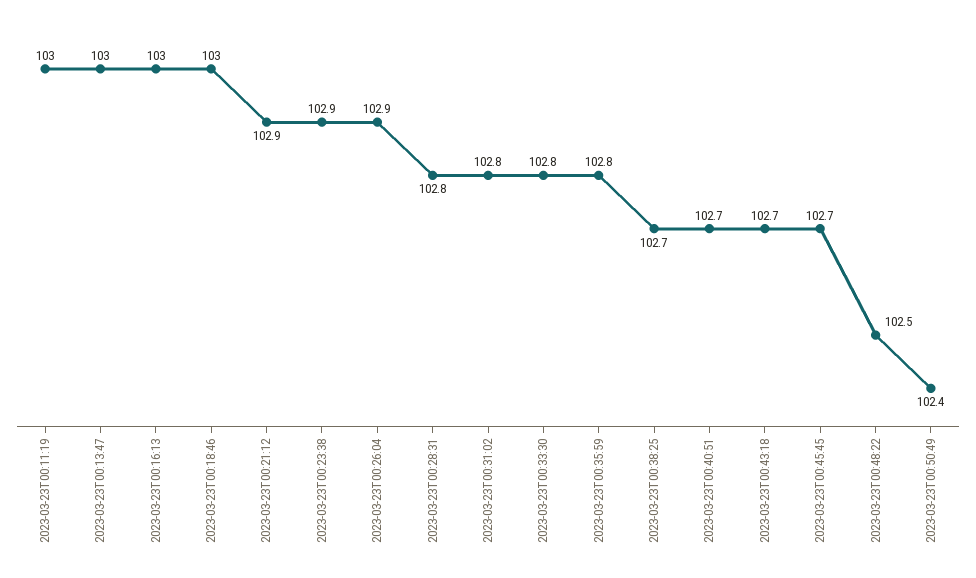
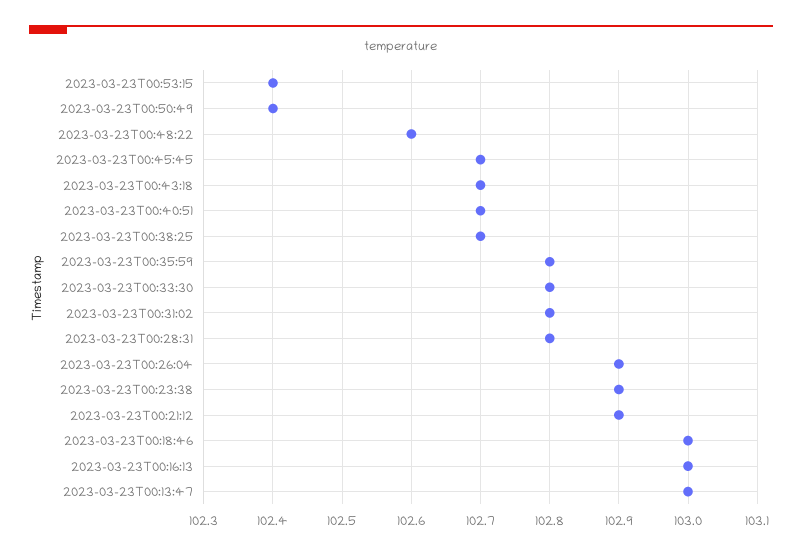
2023-03-23T00:11:19: 103 -> none
2023-03-23T00:48:22: 102.5 -> 102.6
2023-03-23T00:53:15: none -> 102.4

